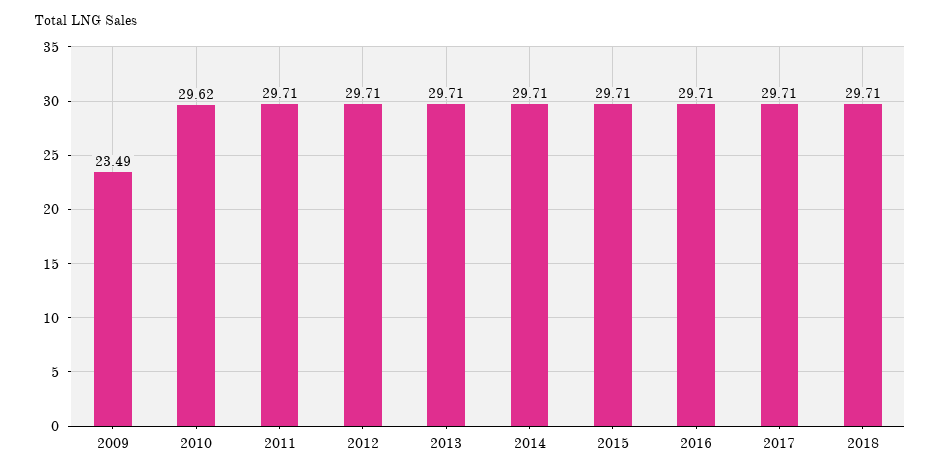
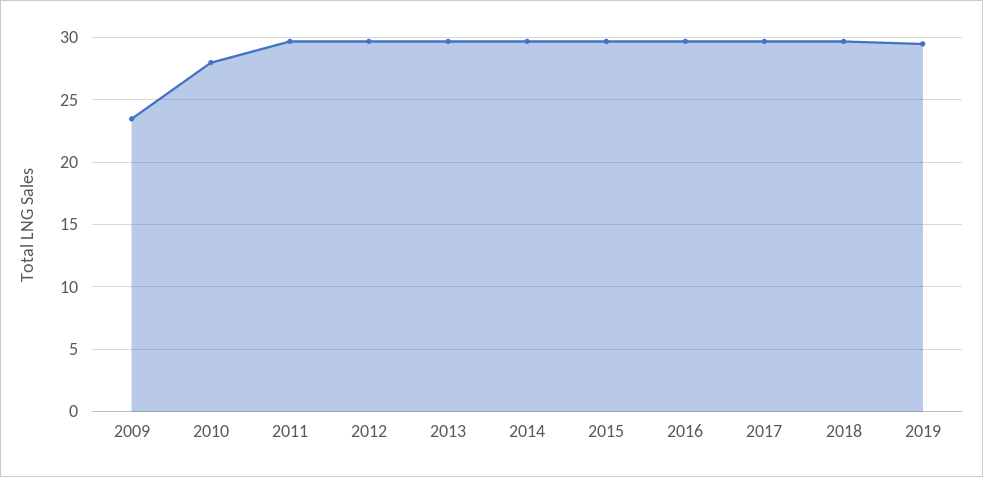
2010: 29.62 -> 28
2019: none -> 29.5

